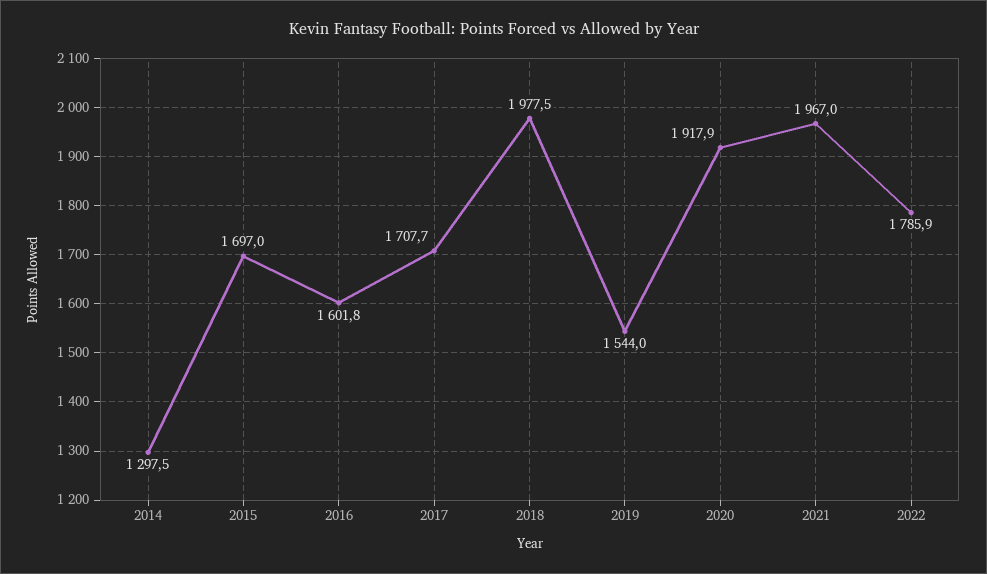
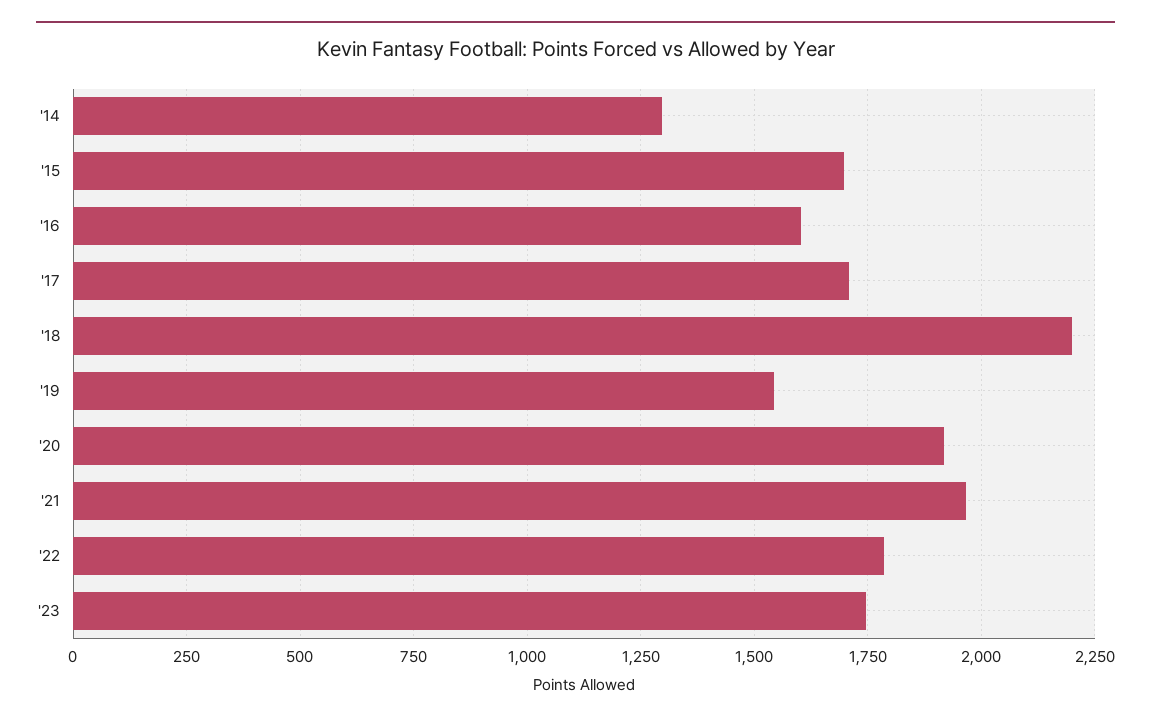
2018: 1977.5 -> 2200
'23: none -> 1750

